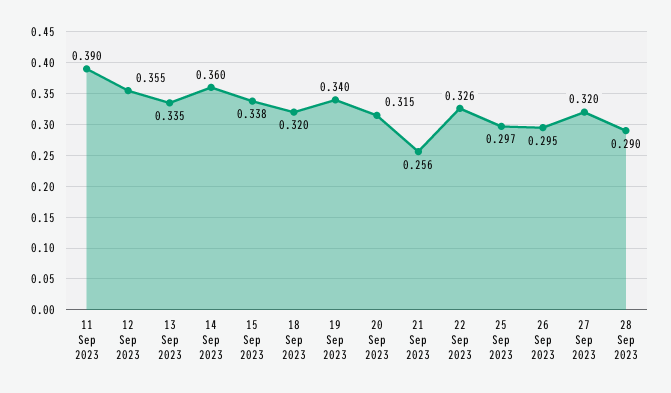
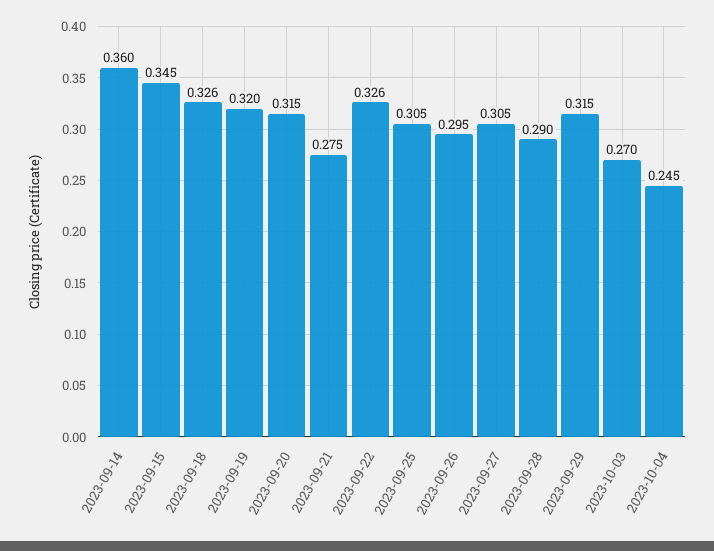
11 Sep 2023: 0.39 -> none
12 Sep 2023: 0.355 -> none
13 Sep 2023: 0.335 -> none
15 Sep 2023: 0.338 -> 0.345
18 Sep 2023: 0.32 -> 0.326
19 Sep 2023: 0.34 -> 0.32
21 Sep 2023: 0.256 -> 0.275
25 Sep 2023: 0.297 -> 0.305
27 Sep 2023: 0.32 -> 0.305
2023-09-29: none -> 0.315
2023-10-03: none -> 0.27
2023-10-04: none -> 0.245

